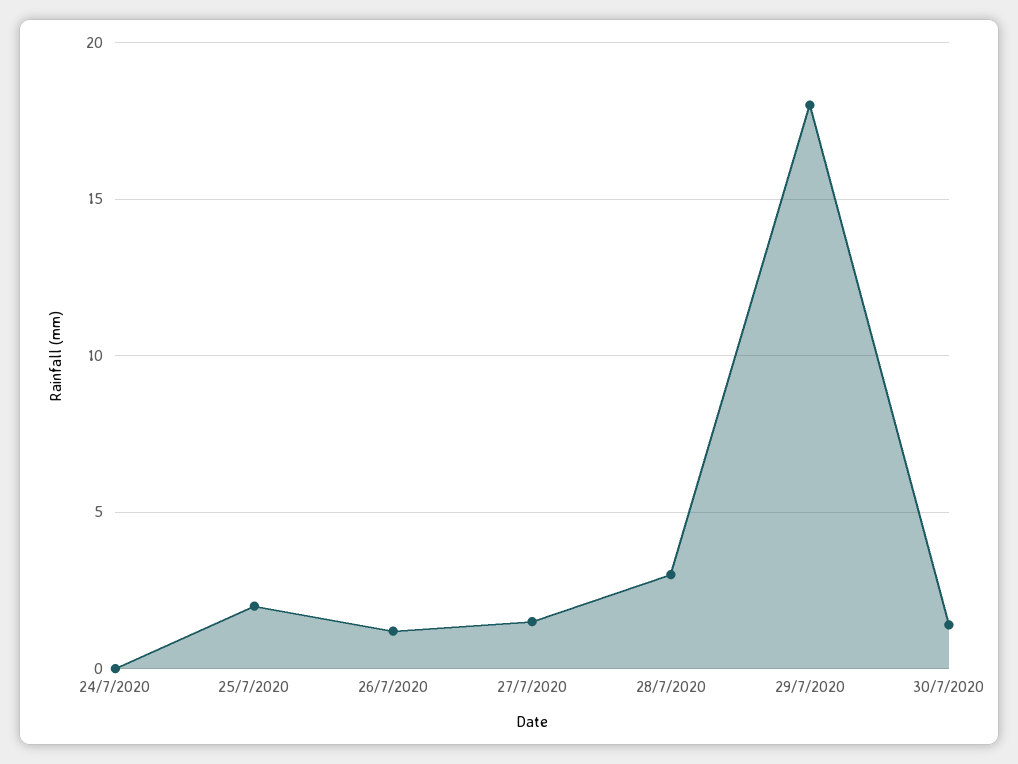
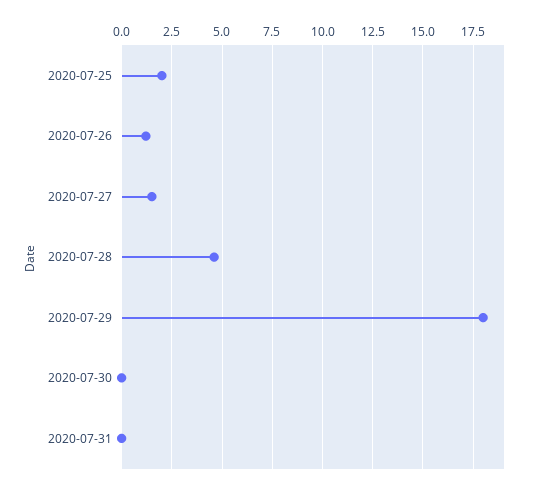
24/7/2020: 0 -> none
28/7/2020: 3 -> 4.5
30/7/2020: 1.5 -> 0
2020-07-31: none -> 0

